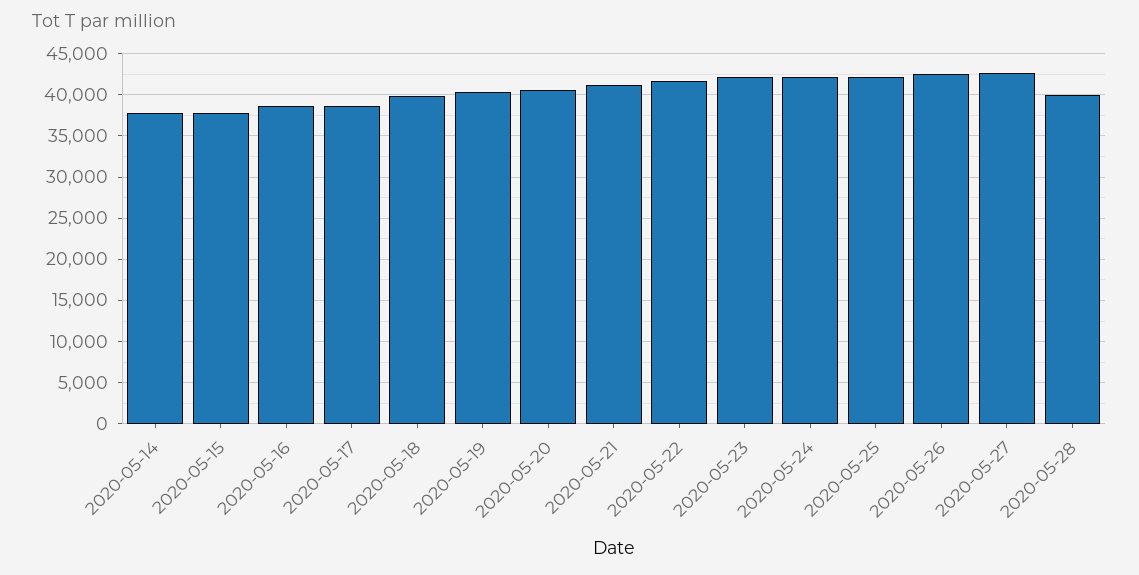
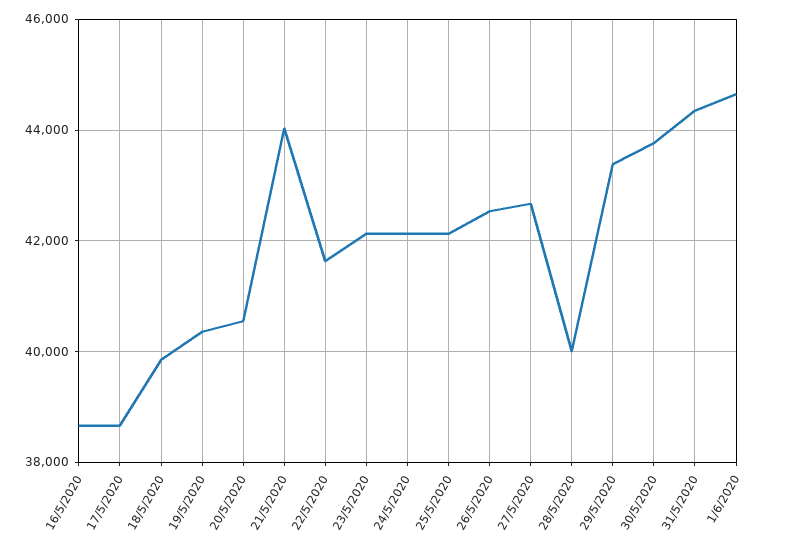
2020-05-14: 38000 -> none
2020-05-15: 38000 -> none
2020-05-21: 41000 -> 44000
29/5/2020: none -> 43400
30/5/2020: none -> 43800
31/5/2020: none -> 44400
1/6/2020: none -> 44600

